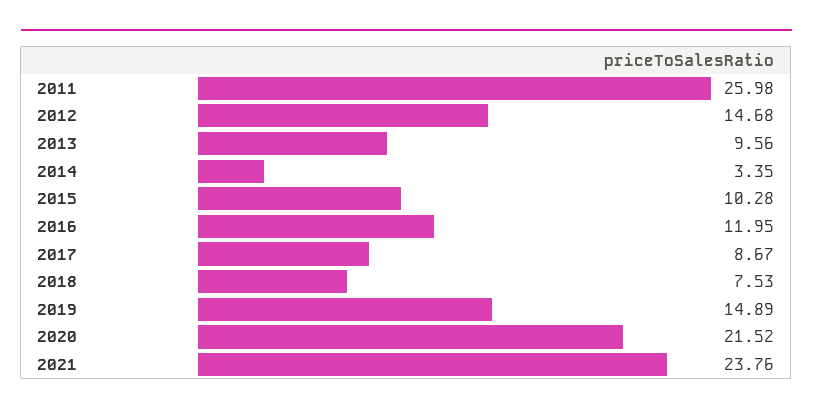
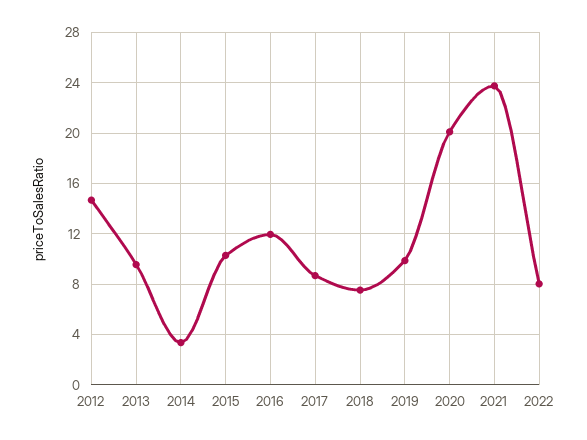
2011: 25.98 -> none
2019: 14.89 -> 10
2020: 21.52 -> 20
2022: none -> 8

